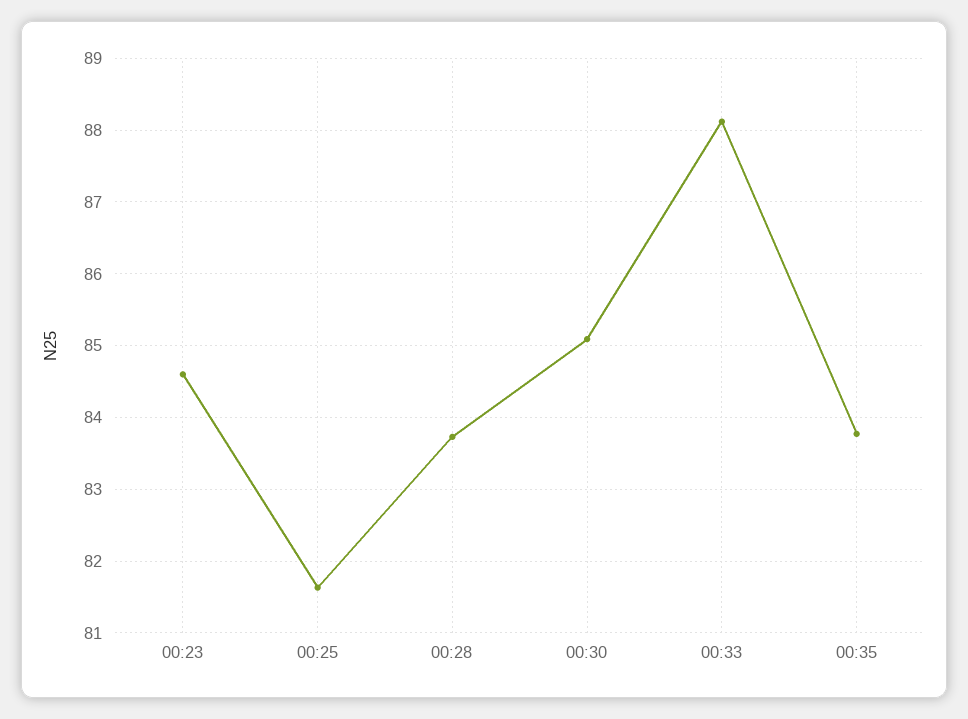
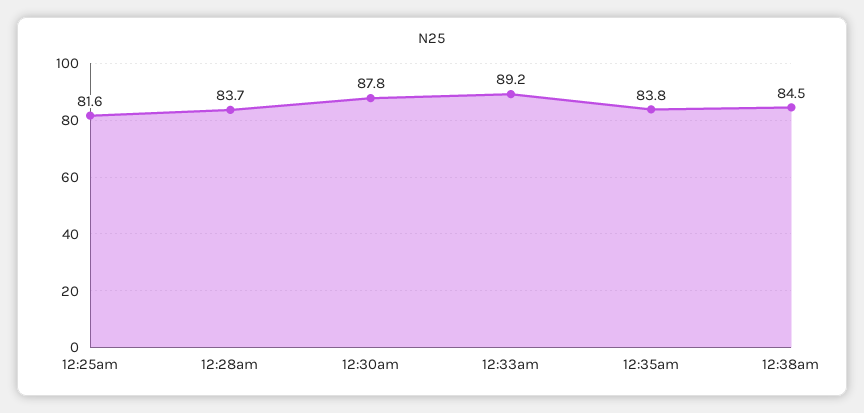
00:23: 84.6 -> none
00:30: 85.1 -> 87.8
00:33: 88.1 -> 89.2
12:38am: none -> 84.5

